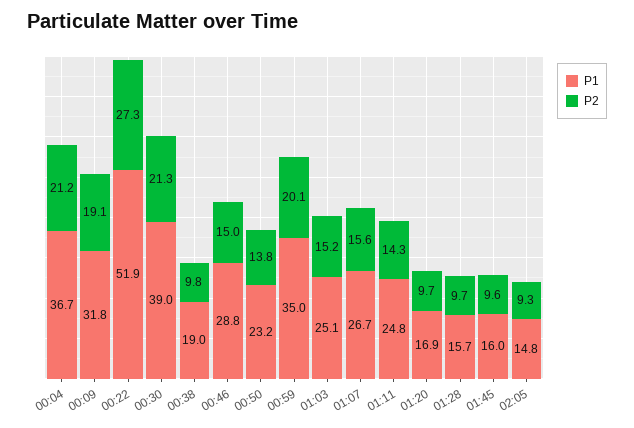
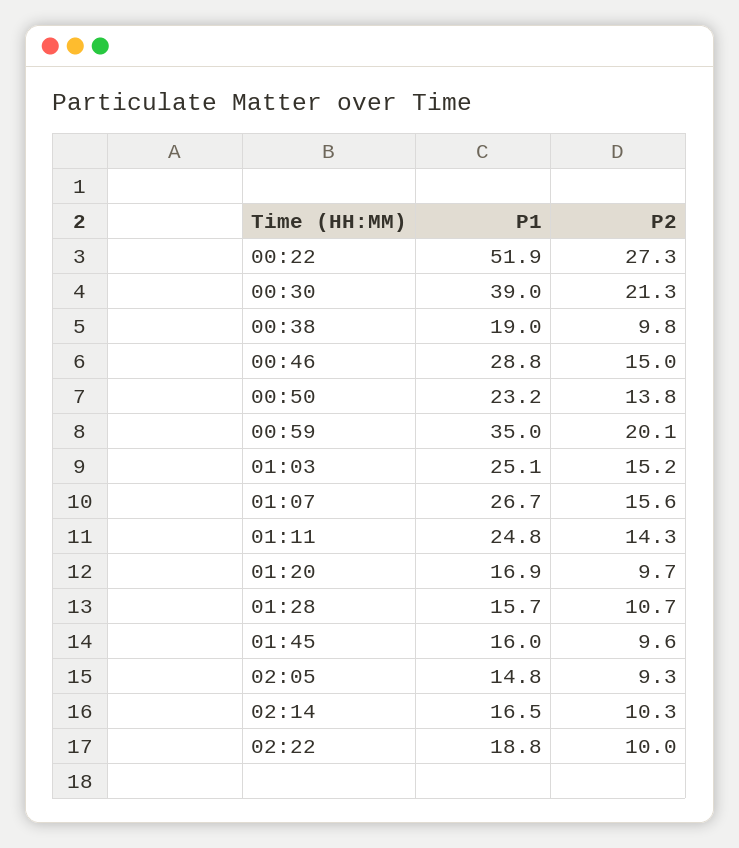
P1, 00:04: 36.7 -> none
P2, 00:04: 21.2 -> none
P1, 00:09: 31.8 -> none
P2, 00:09: 19.1 -> none
P2, 01:28: 9.7 -> 10.7
P1, 02:14: none -> 16.5
P2, 02:14: none -> 10.3
P1, 02:22: none -> 18.8
P2, 02:22: none -> 10

